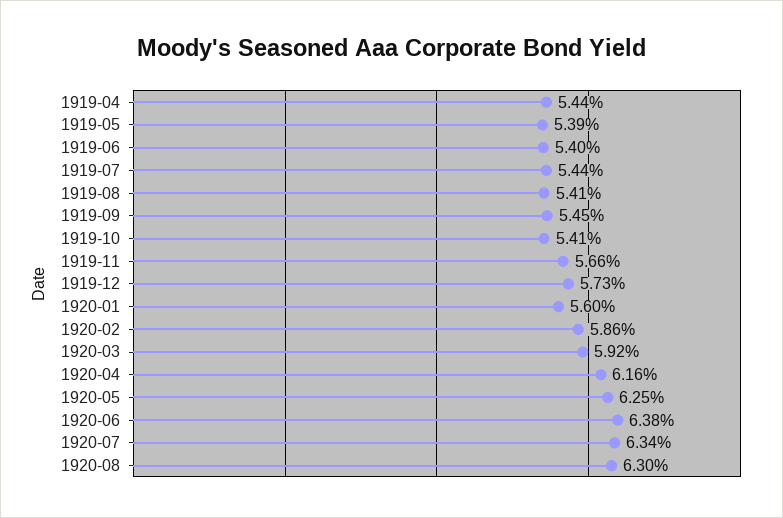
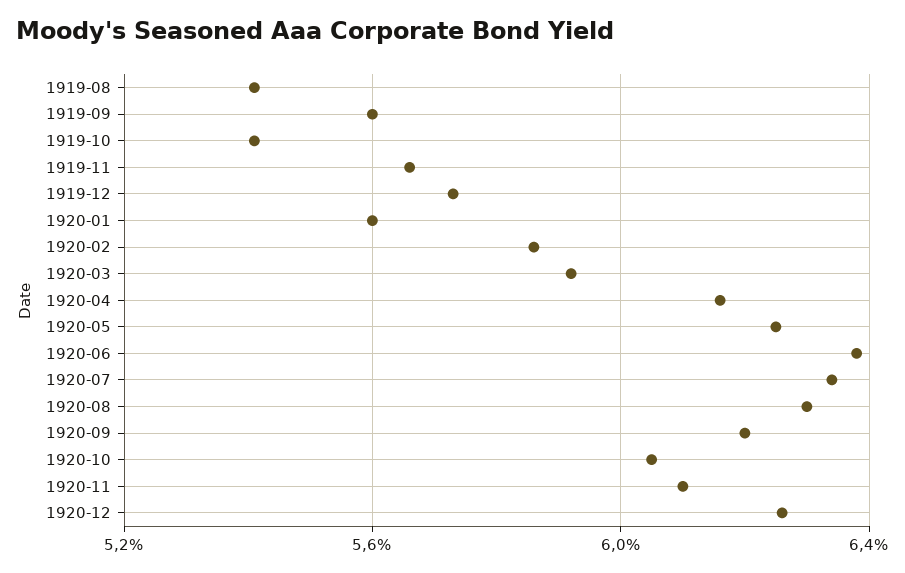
1919-04: 5.44 -> none
1919-05: 5.39 -> none
1919-06: 5.4 -> none
1919-07: 5.44 -> none
1919-09: 5.45 -> 5.6
1920-09: none -> 6.2
1920-10: none -> 6.05
1920-11: none -> 6.1
1920-12: none -> 6.25

